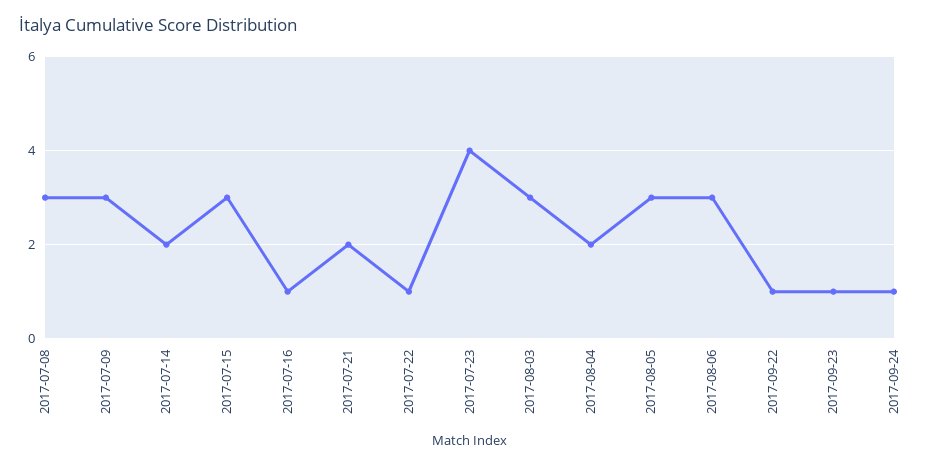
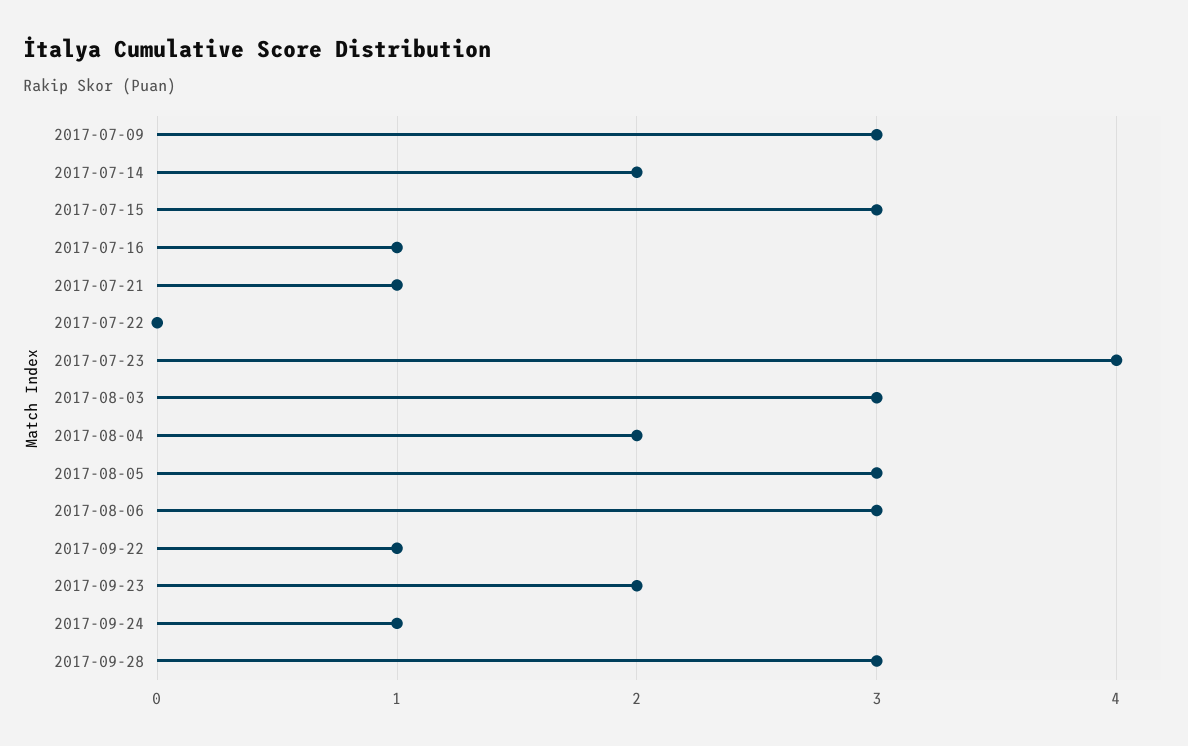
2017-07-08: 3 -> none
2017-07-21: 2 -> 1
2017-07-22: 1 -> 0
2017-09-23: 1 -> 2
2017-09-28: none -> 3

